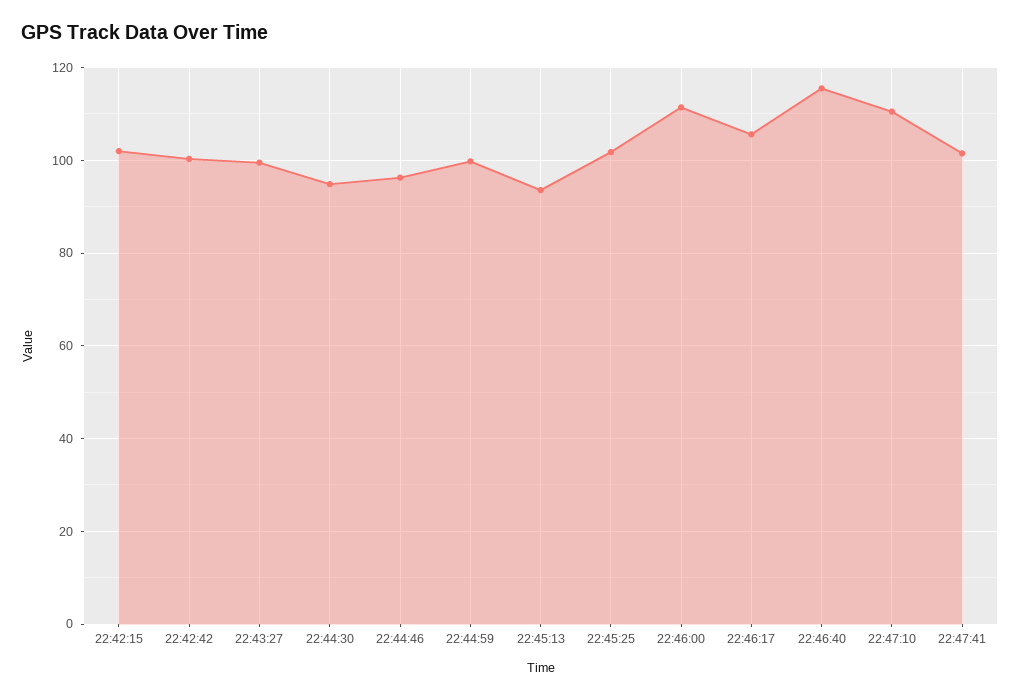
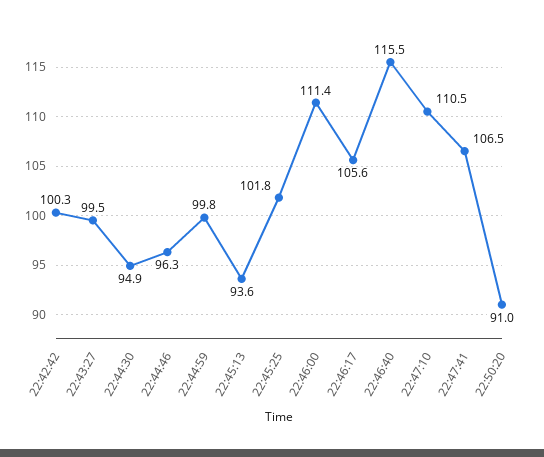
22:42:15: 102 -> none
22:47:41: 102 -> 106.5
22:50:20: none -> 91

